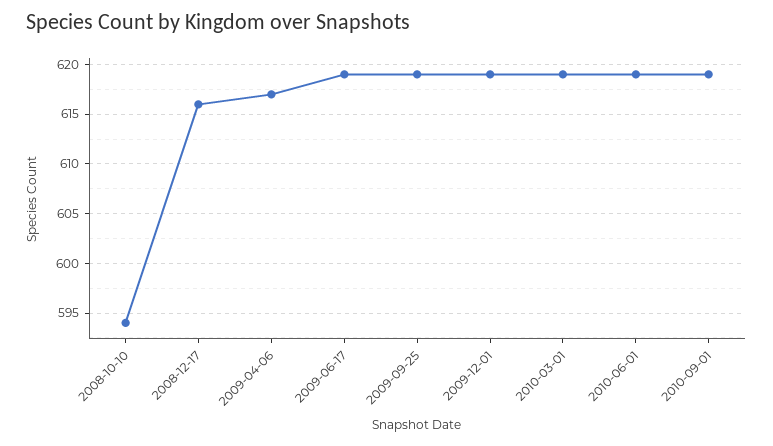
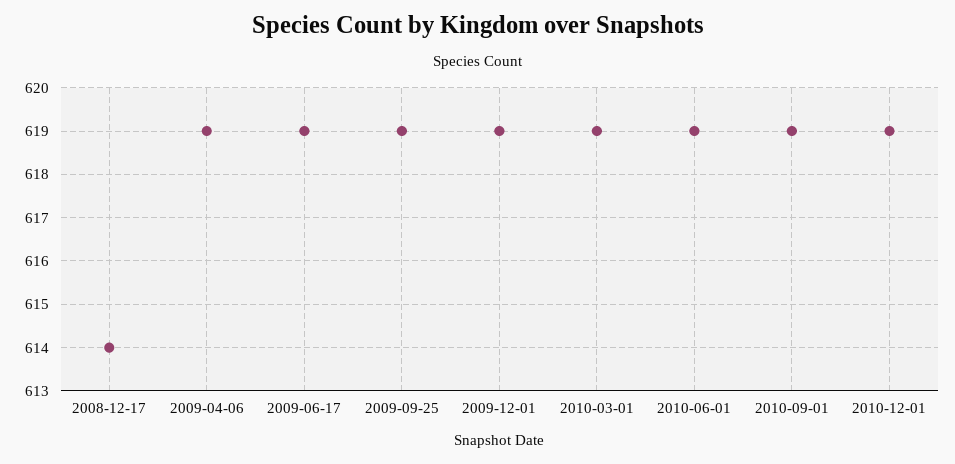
2008-10-10: 594 -> none
2008-12-17: 616 -> 614
2009-04-06: 617 -> 619
2010-12-01: none -> 619

